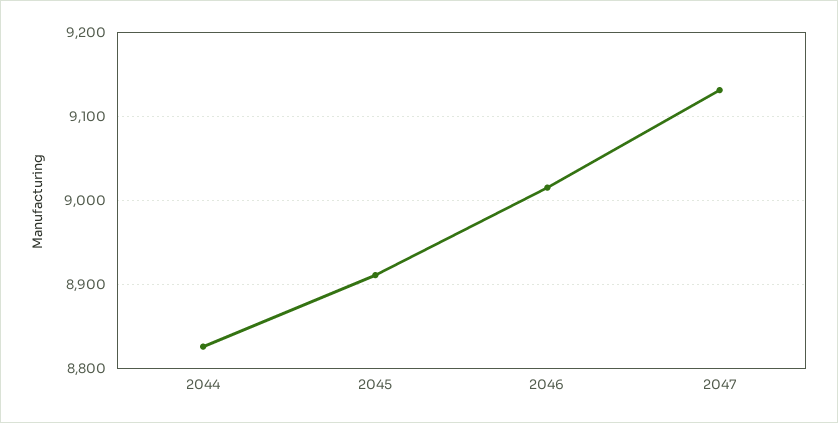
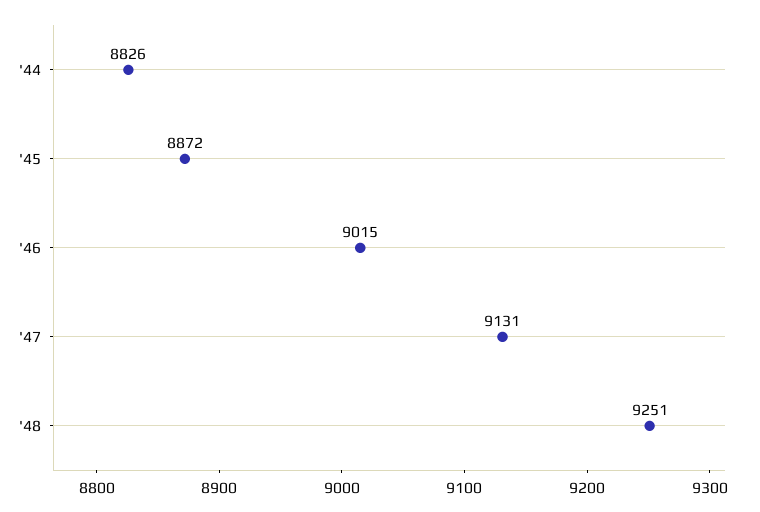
2045: 8910 -> 8872
'48: none -> 9251

